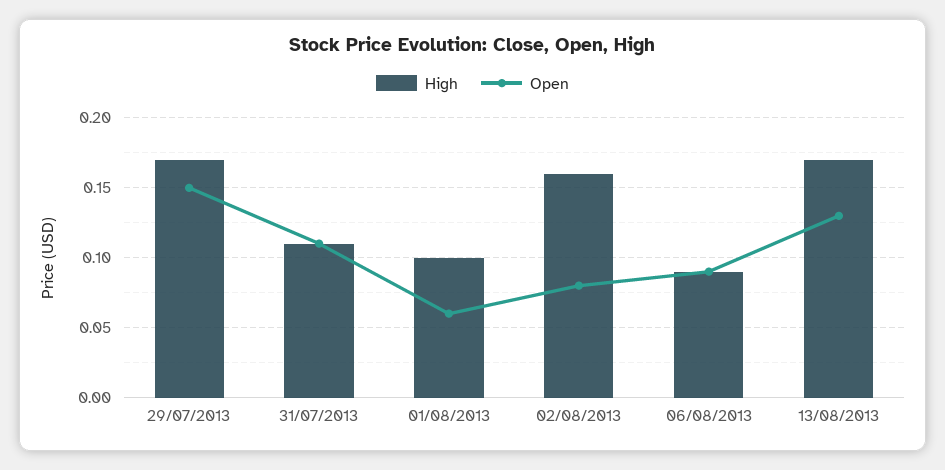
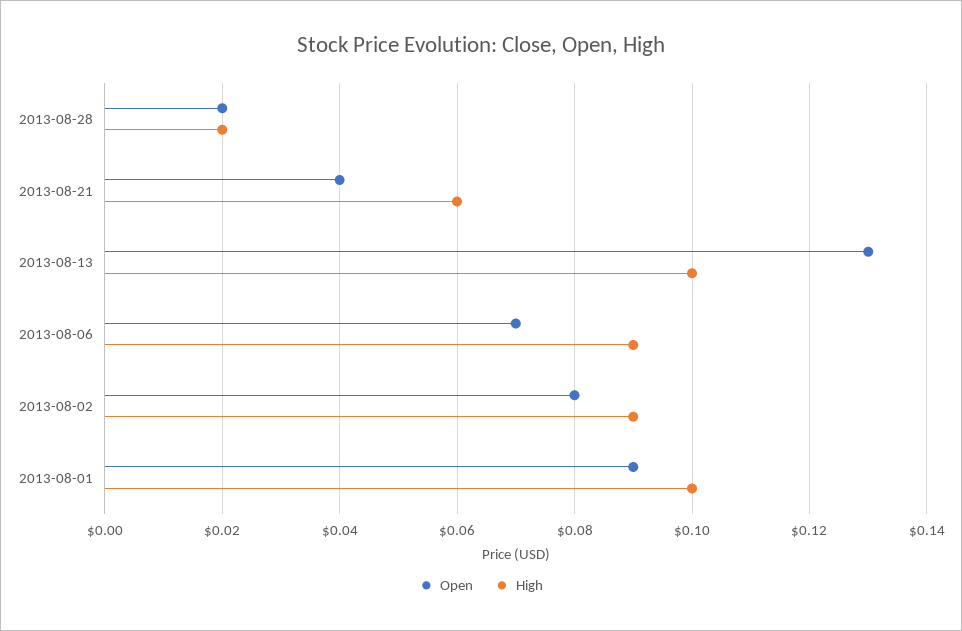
High, 29/07/2013: 0.17 -> none
Open, 29/07/2013: 0.15 -> none
High, 31/07/2013: 0.11 -> none
Open, 31/07/2013: 0.11 -> none
Open, 01/08/2013: 0.06 -> 0.09
High, 02/08/2013: 0.16 -> 0.09
Open, 06/08/2013: 0.09 -> 0.07
High, 13/08/2013: 0.17 -> 0.1
Open, 2013-08-28: none -> 0.02
High, 2013-08-28: none -> 0.02
Open, 2013-08-21: none -> 0.04
High, 2013-08-21: none -> 0.06

